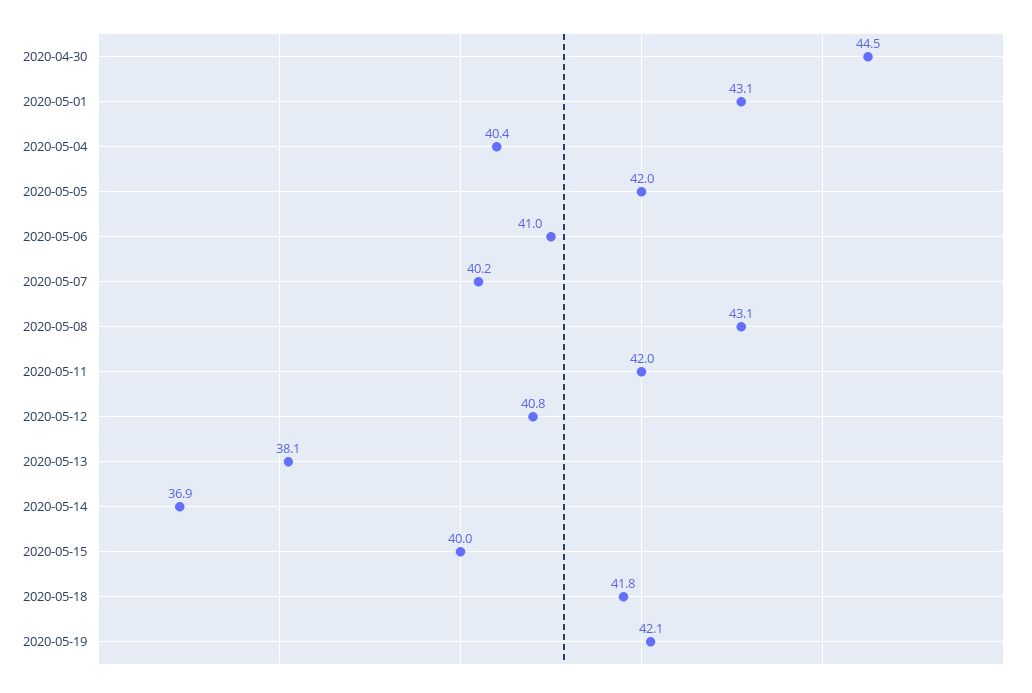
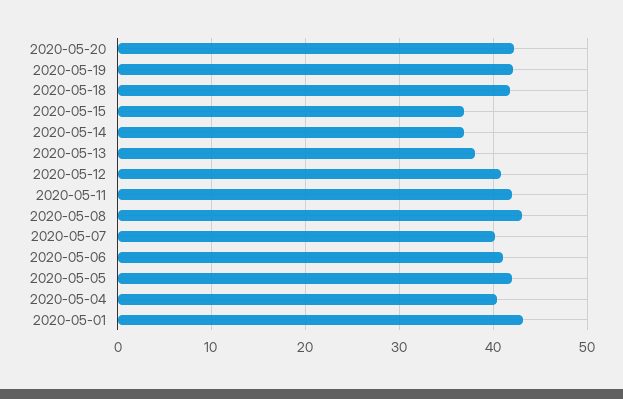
2020-04-30: 44.5 -> none
2020-05-15: 40 -> 37
2020-05-20: none -> 42

